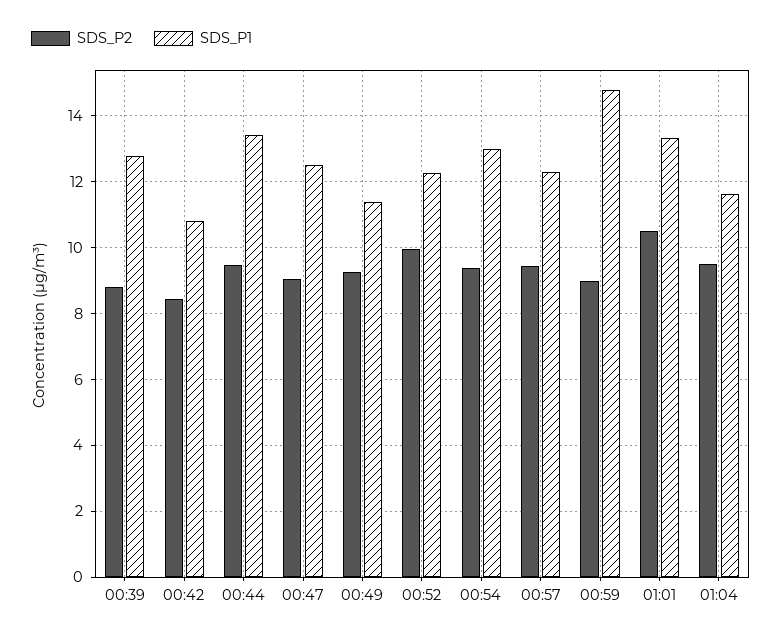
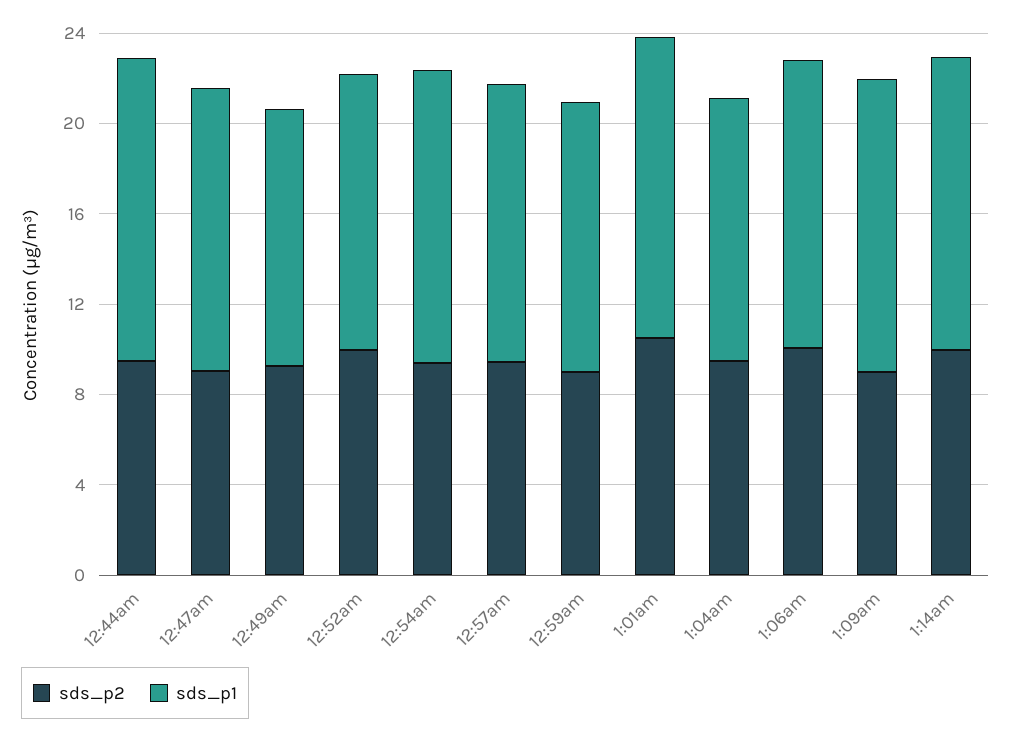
SDS_P2, 00:39: 8.8 -> none
SDS_P1, 00:39: 12.8 -> none
SDS_P2, 00:42: 8.4 -> none
SDS_P1, 00:42: 10.8 -> none
SDS_P1, 00:59: 14.8 -> 12
SDS_P2, 1:06am: none -> 10
SDS_P1, 1:06am: none -> 13
SDS_P2, 1:09am: none -> 9
SDS_P1, 1:09am: none -> 13
SDS_P2, 1:14am: none -> 10
SDS_P1, 1:14am: none -> 13

